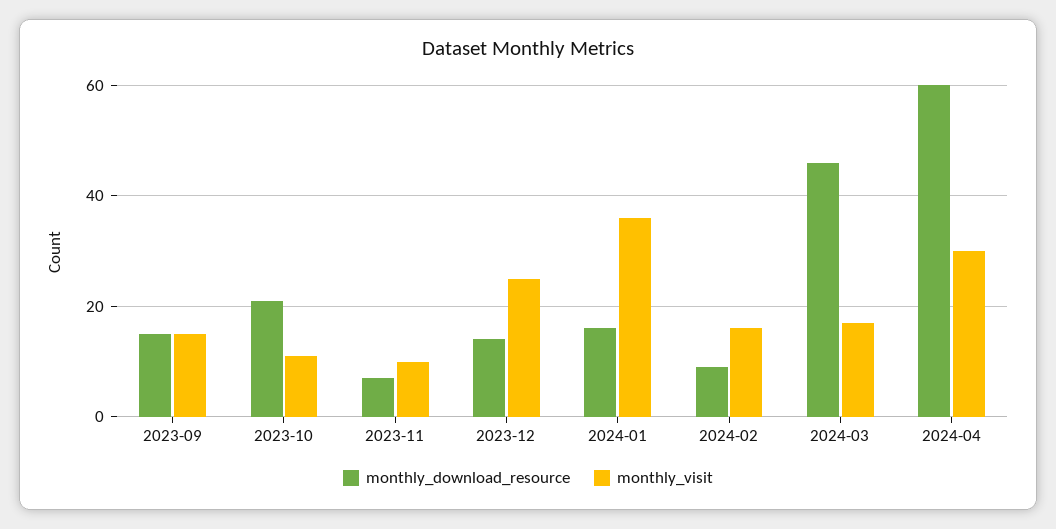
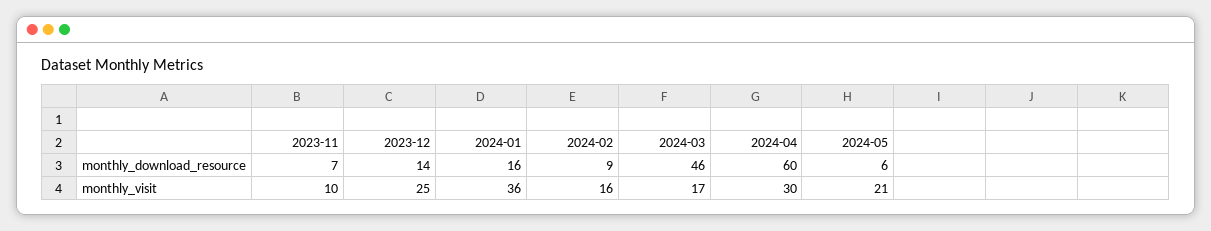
monthly_download_resource, 2023-09: 15 -> none
monthly_visit, 2023-09: 15 -> none
monthly_download_resource, 2023-10: 20 -> none
monthly_visit, 2023-10: 10 -> none
monthly_download_resource, 2024-05: none -> 6
monthly_visit, 2024-05: none -> 21

